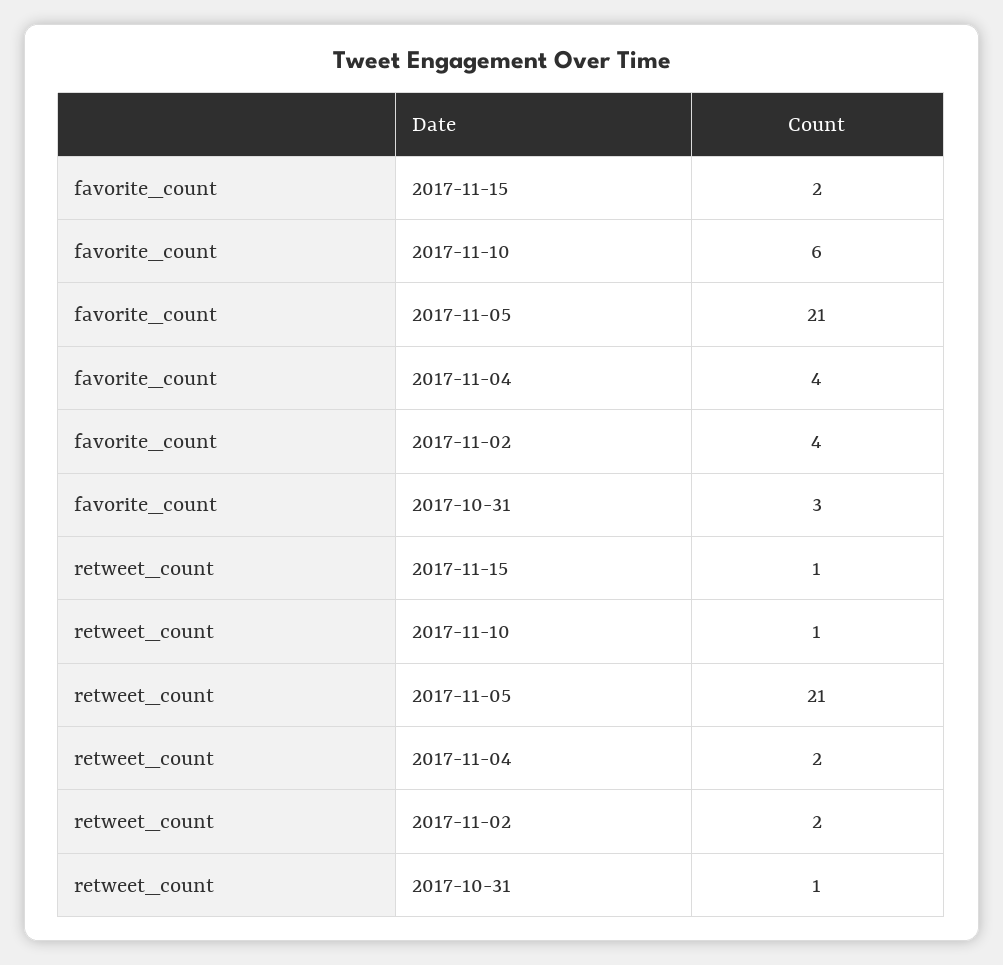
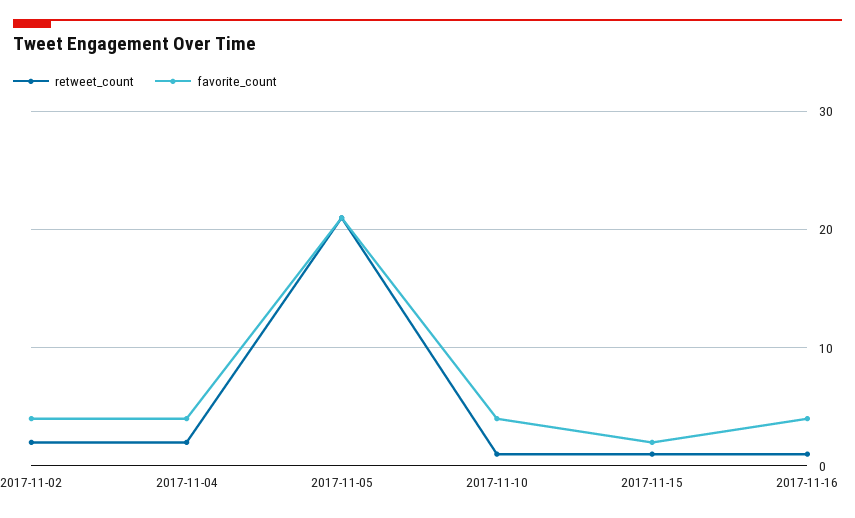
favorite_count, 2017-11-10: 6 -> 4
favorite_count, 2017-10-31: 3 -> none
retweet_count, 2017-10-31: 1 -> none
retweet_count, 2017-11-16: none -> 1
favorite_count, 2017-11-16: none -> 4

